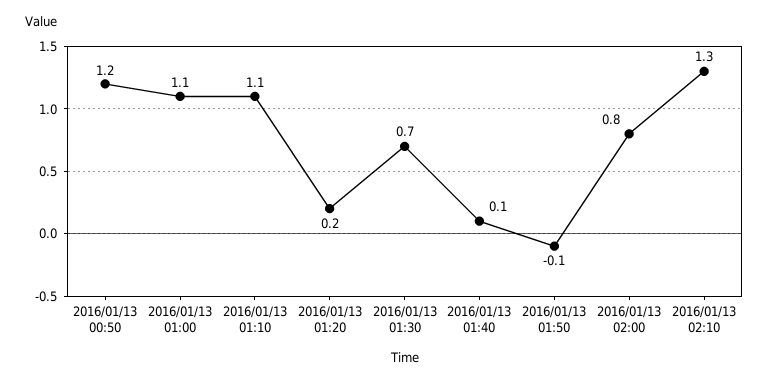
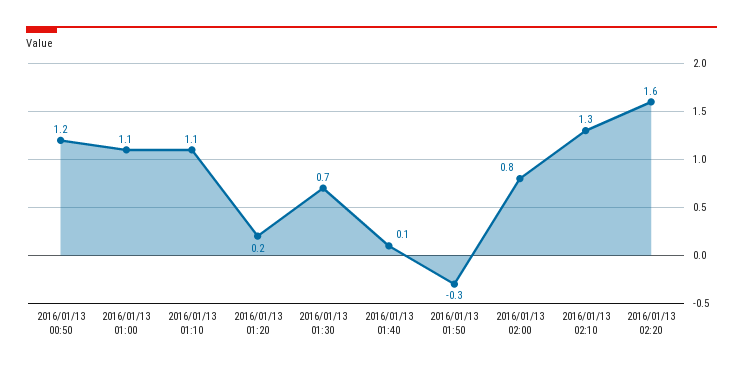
2016/01/13 01:50: -0.1 -> -0.3
2016/01/13 02:20: none -> 1.6

